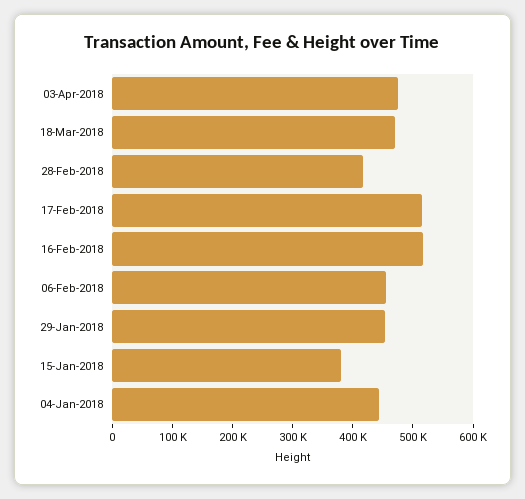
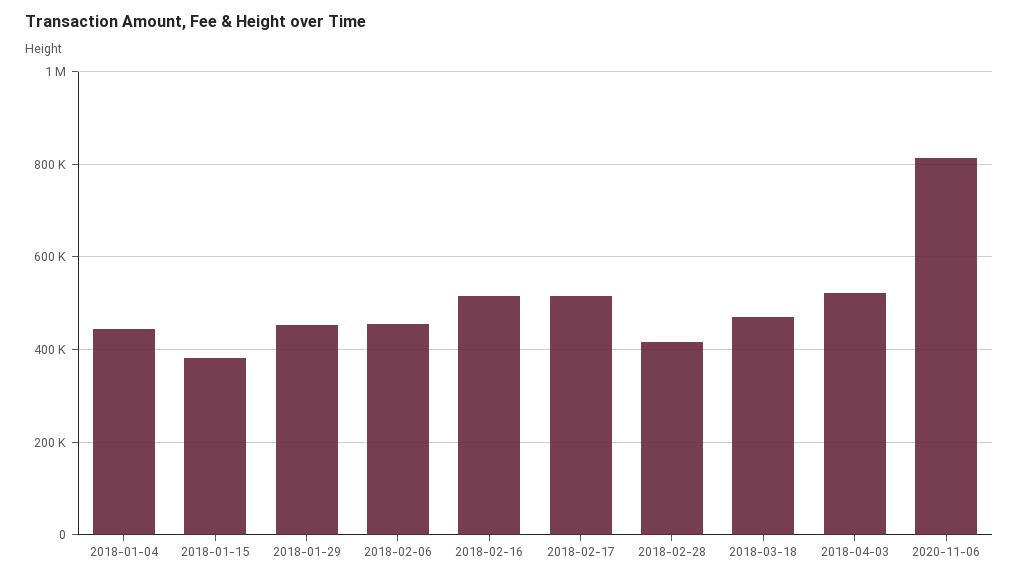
03-Apr-2018: 480000 -> 520000
2020-11-06: none -> 820000

